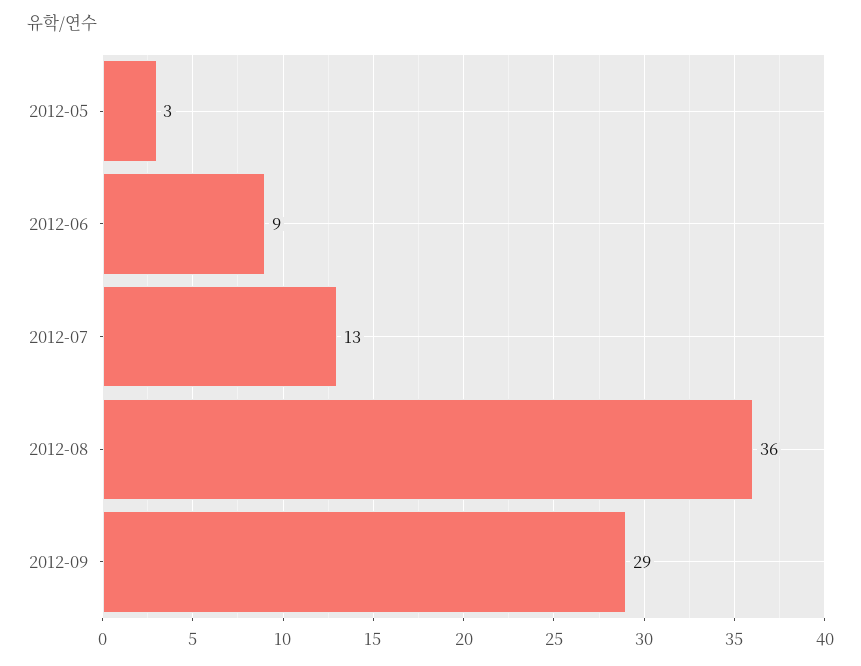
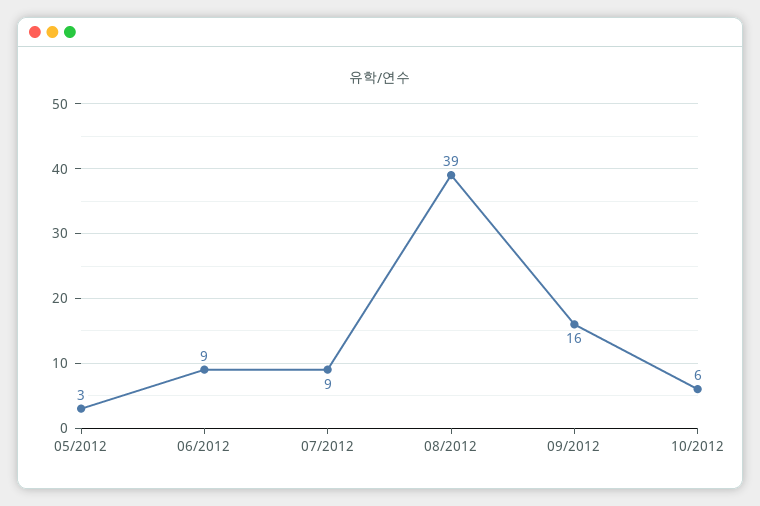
2012-07: 13 -> 9
2012-08: 36 -> 39
2012-09: 29 -> 16
10/2012: none -> 6

